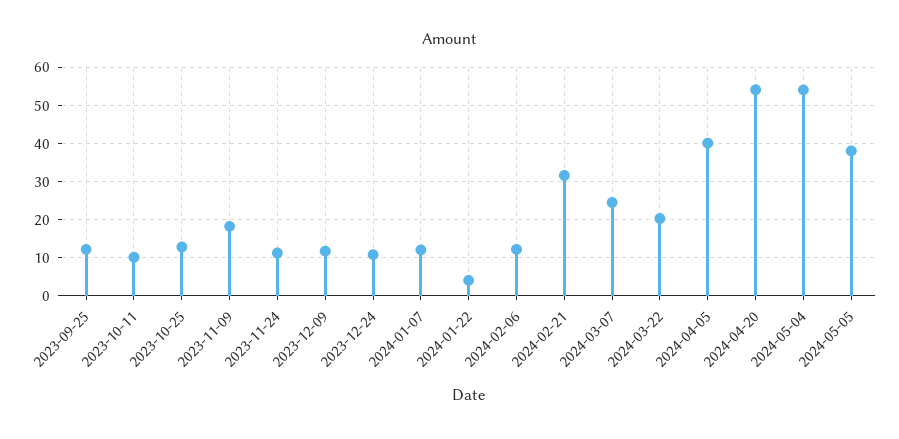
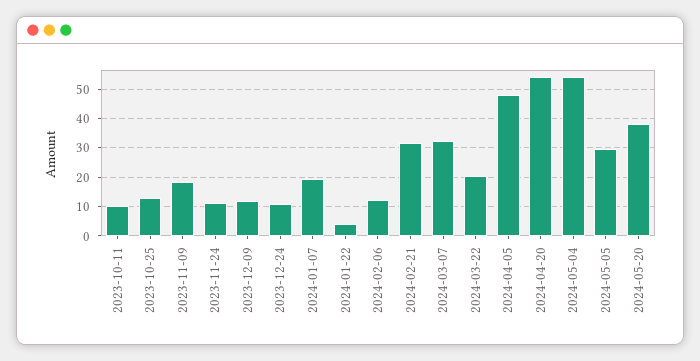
2023-09-25: 12 -> none
2024-01-07: 12 -> 20
2024-03-07: 24 -> 32.5
2024-04-05: 40 -> 47.5
2024-05-05: 38 -> 30
2024-05-20: none -> 37.5

